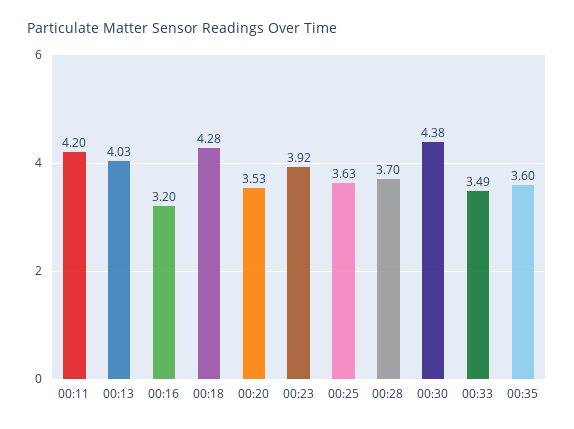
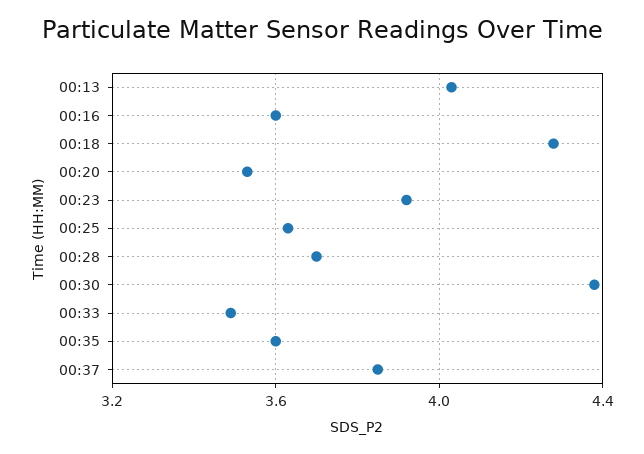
00:11: 4.2 -> none
00:16: 3.2 -> 3.6
00:37: none -> 3.85

